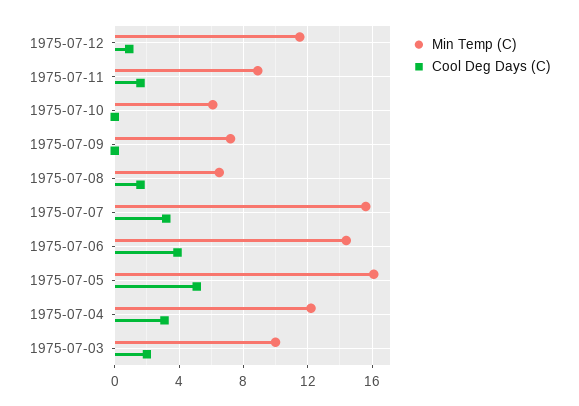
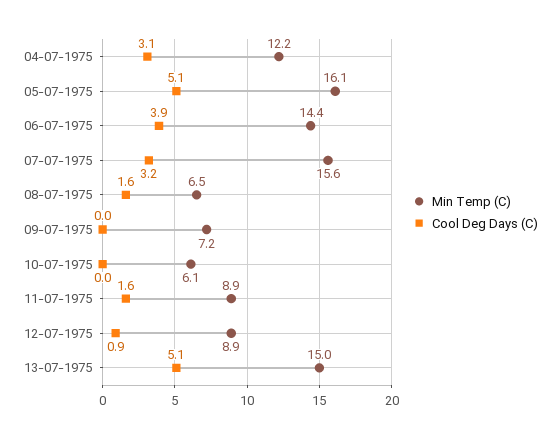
Min Temp (C), 1975-07-12: 11.5 -> 8.9
Min Temp (C), 1975-07-03: 10 -> none
Cool Deg Days (C), 1975-07-03: 2 -> none
Min Temp (C), 13-07-1975: none -> 15
Cool Deg Days (C), 13-07-1975: none -> 5.1

